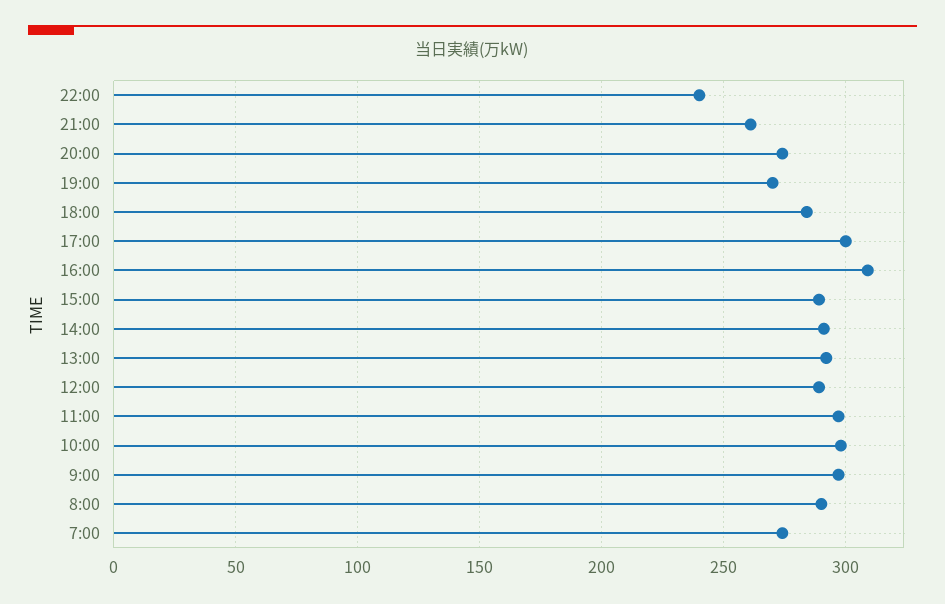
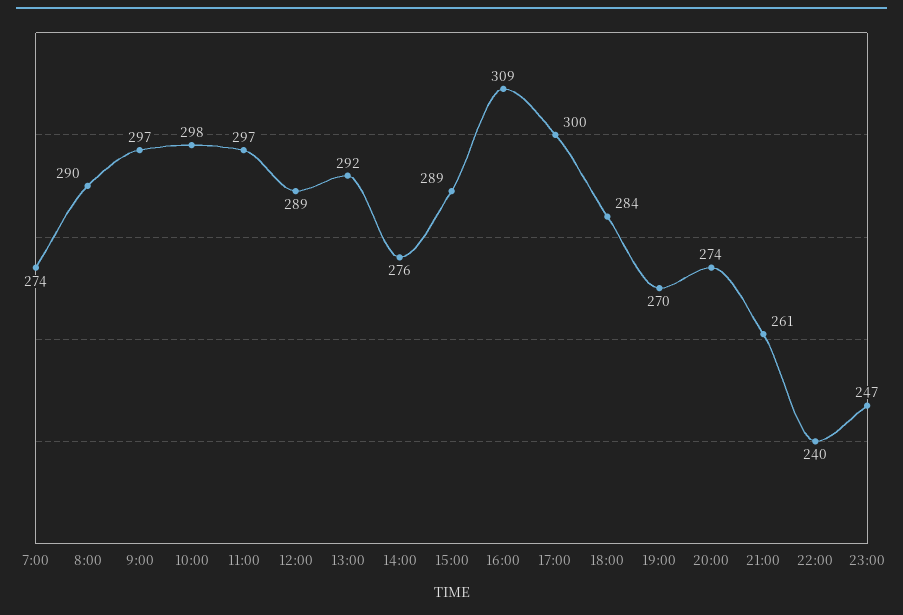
14:00: 290 -> 276
23:00: none -> 247

